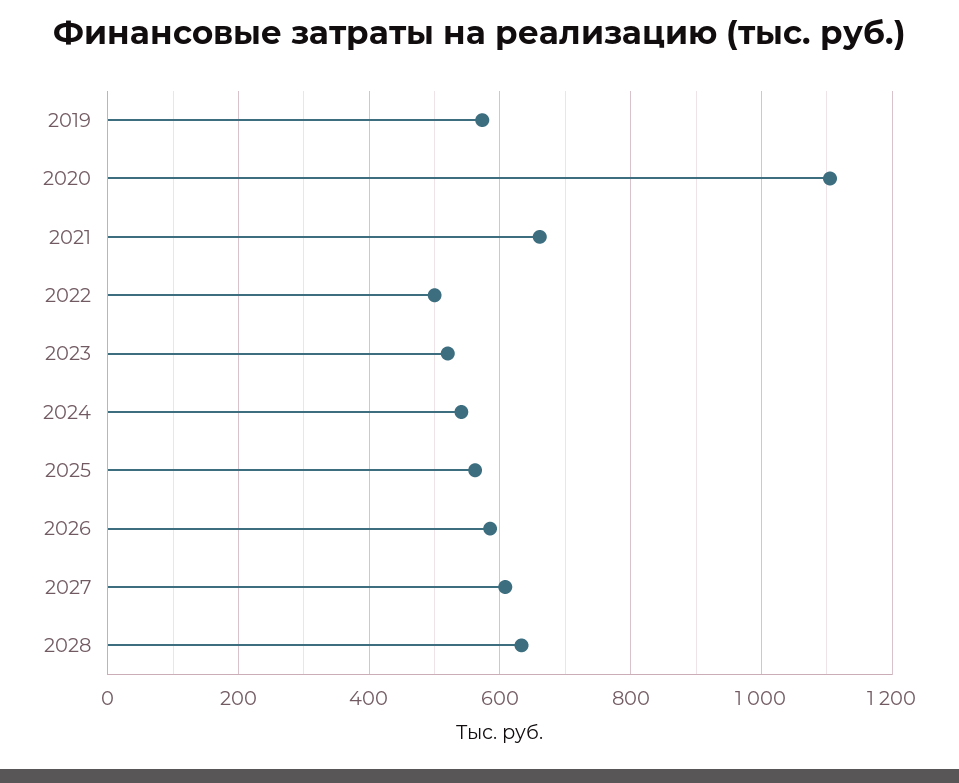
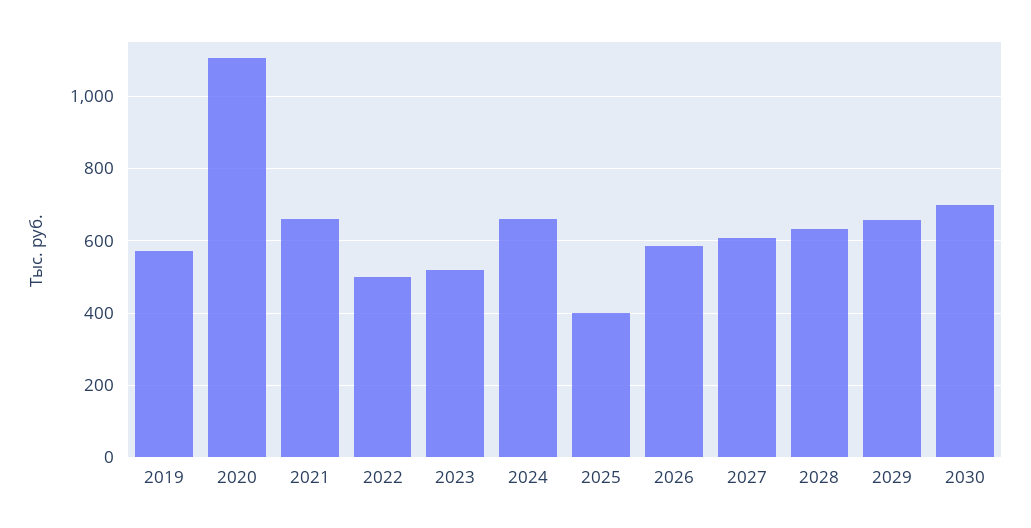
2024: 540 -> 660
2025: 560 -> 400
2029: none -> 660
2030: none -> 700

